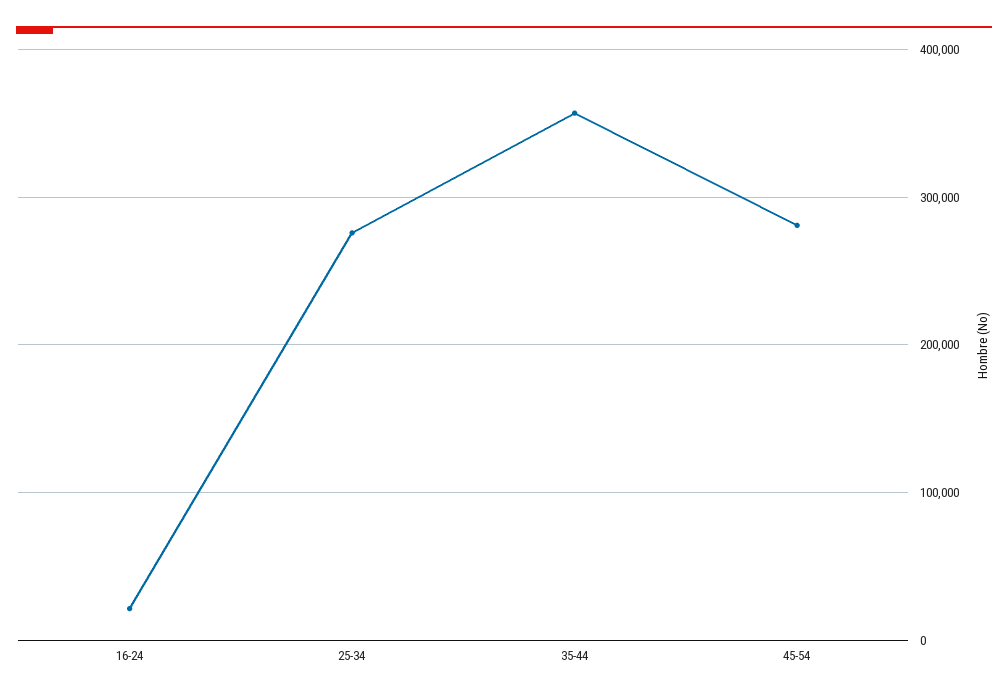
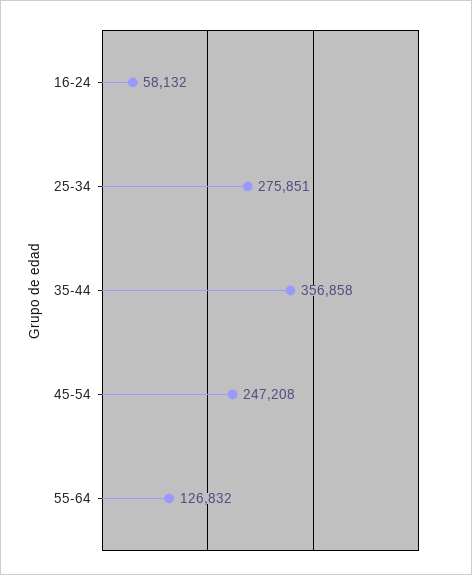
16-24: 20000 -> 58132
45-54: 280000 -> 247208
55-64: none -> 126832

